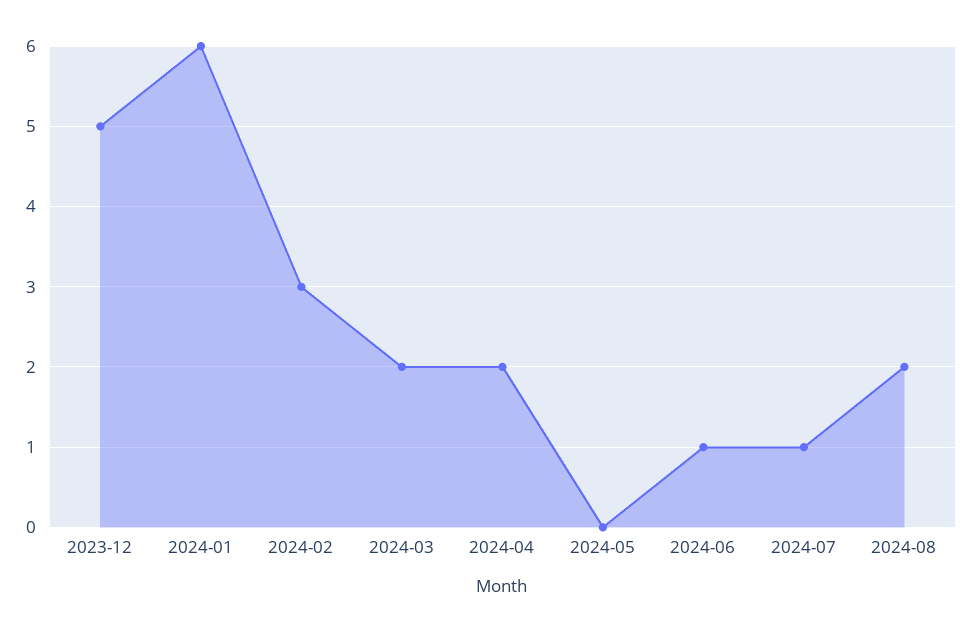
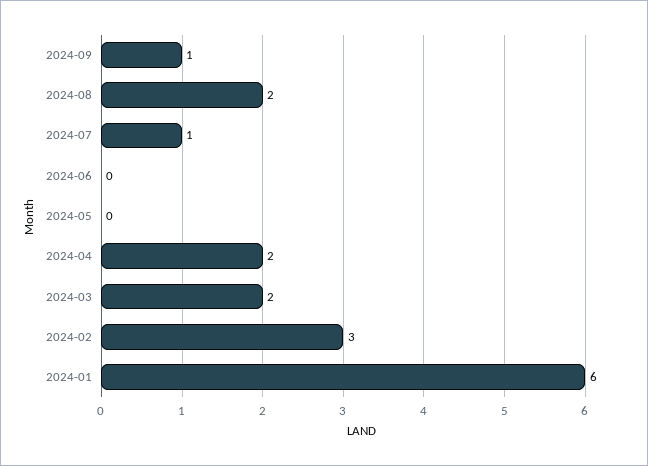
2023-12: 5 -> none
2024-06: 1 -> 0
2024-09: none -> 1

